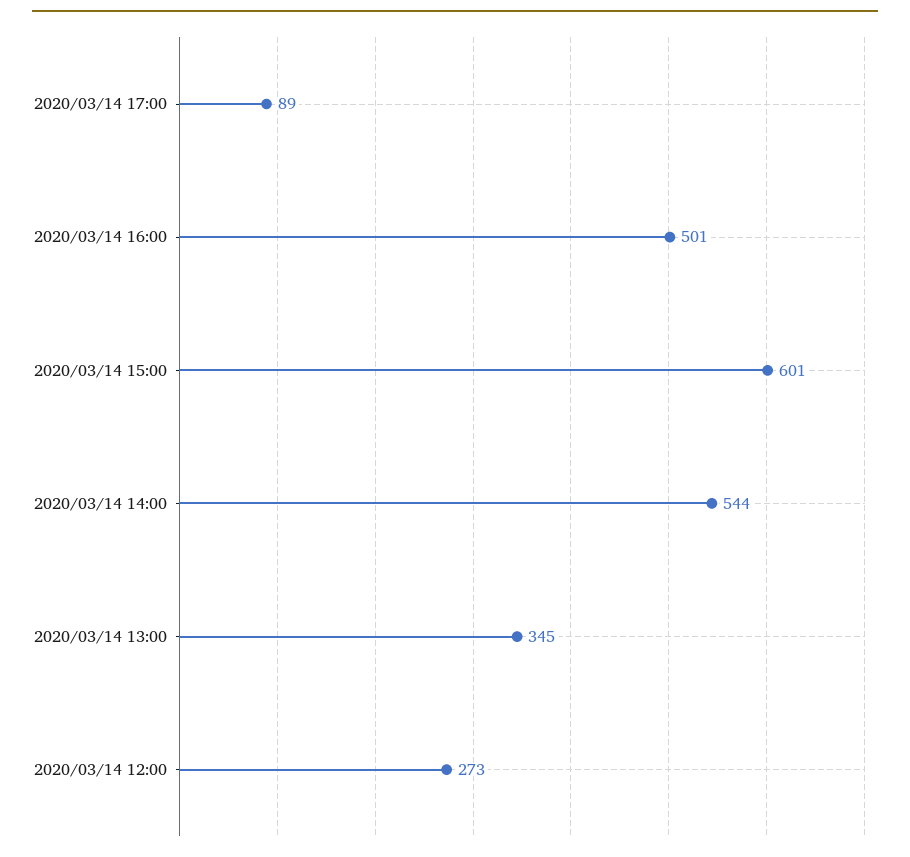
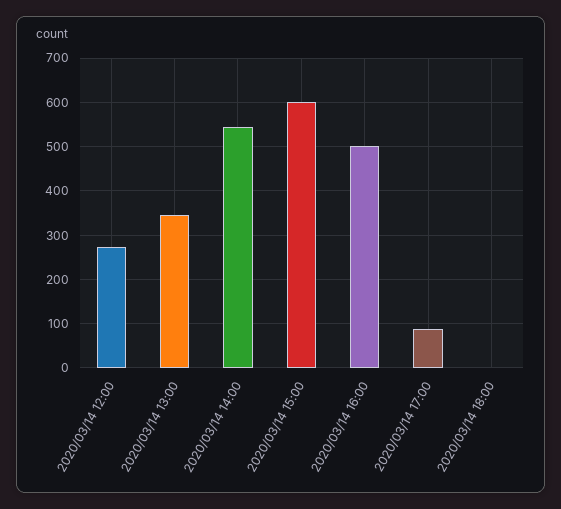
2020/03/14 18:00: none -> 0

